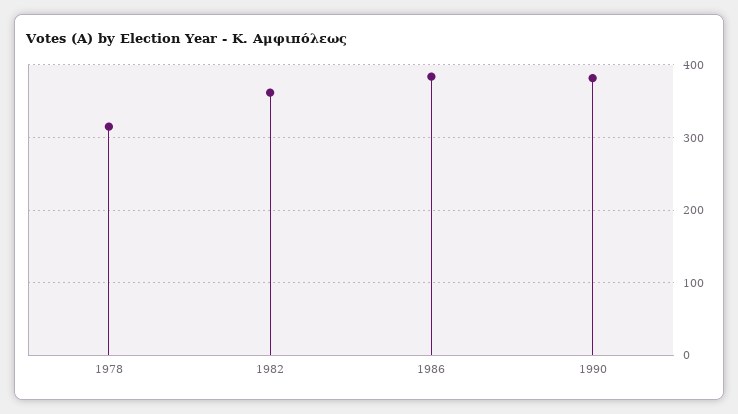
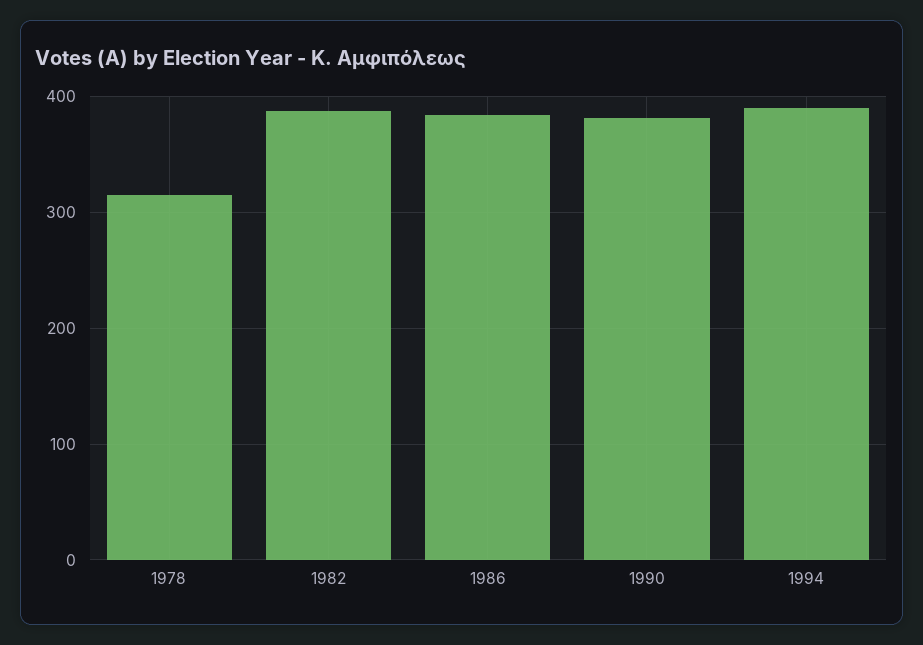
1982: 360 -> 390
1994: none -> 390

